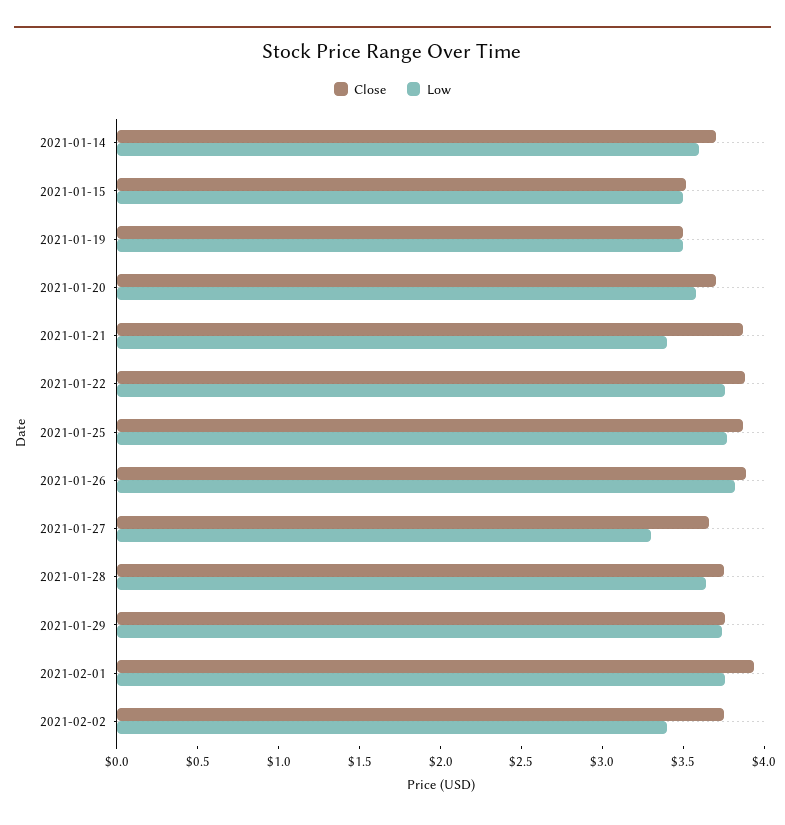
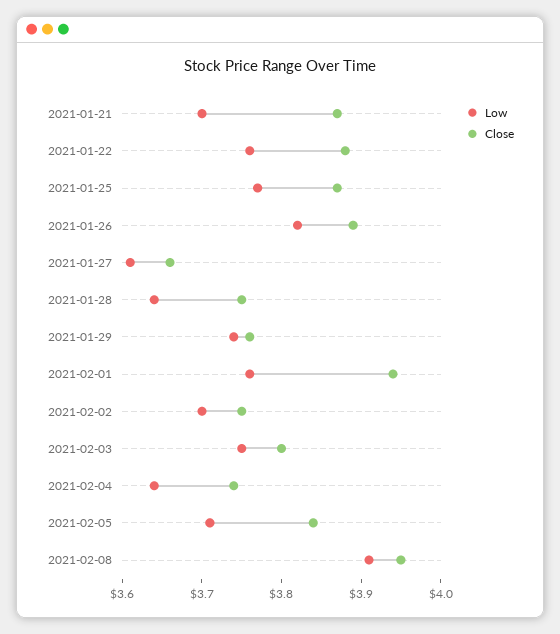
Close, 2021-01-14: 3.7 -> none
Low, 2021-01-14: 3.6 -> none
Close, 2021-01-15: 3.5 -> none
Low, 2021-01-15: 3.5 -> none
Close, 2021-01-19: 3.5 -> none
Low, 2021-01-19: 3.5 -> none
Close, 2021-01-20: 3.7 -> none
Low, 2021-01-20: 3.6 -> none
Low, 2021-01-21: 3.4 -> 3.7
Low, 2021-01-27: 3.3 -> 3.6
Low, 2021-02-02: 3.4 -> 3.7
Low, 2021-02-03: none -> 3.75
Close, 2021-02-03: none -> 3.8
Low, 2021-02-04: none -> 3.65
Close, 2021-02-04: none -> 3.75
Low, 2021-02-05: none -> 3.7
Close, 2021-02-05: none -> 3.85
Low, 2021-02-08: none -> 3.9
Close, 2021-02-08: none -> 3.95

